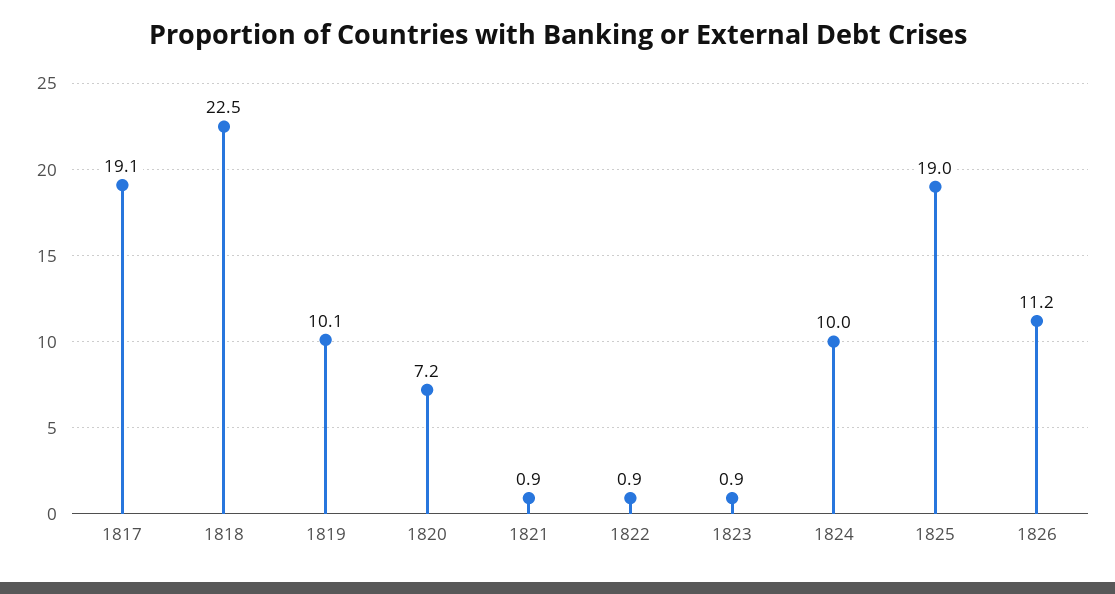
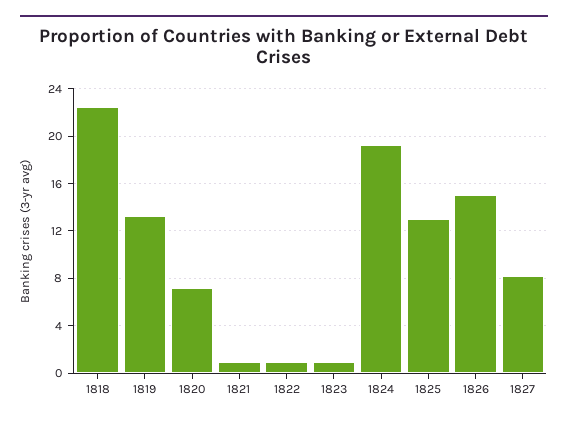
1817: 19.1 -> none
1819: 10.1 -> 13
1824: 10 -> 19
1825: 19 -> 13
1826: 11.2 -> 15
1827: none -> 8

